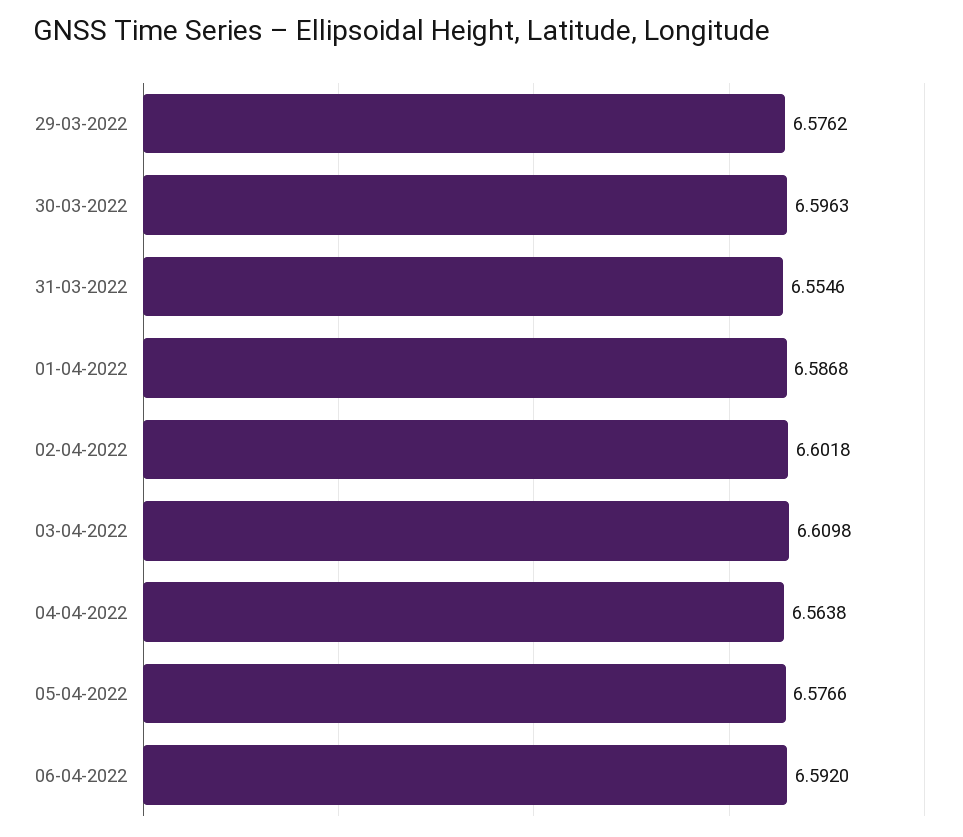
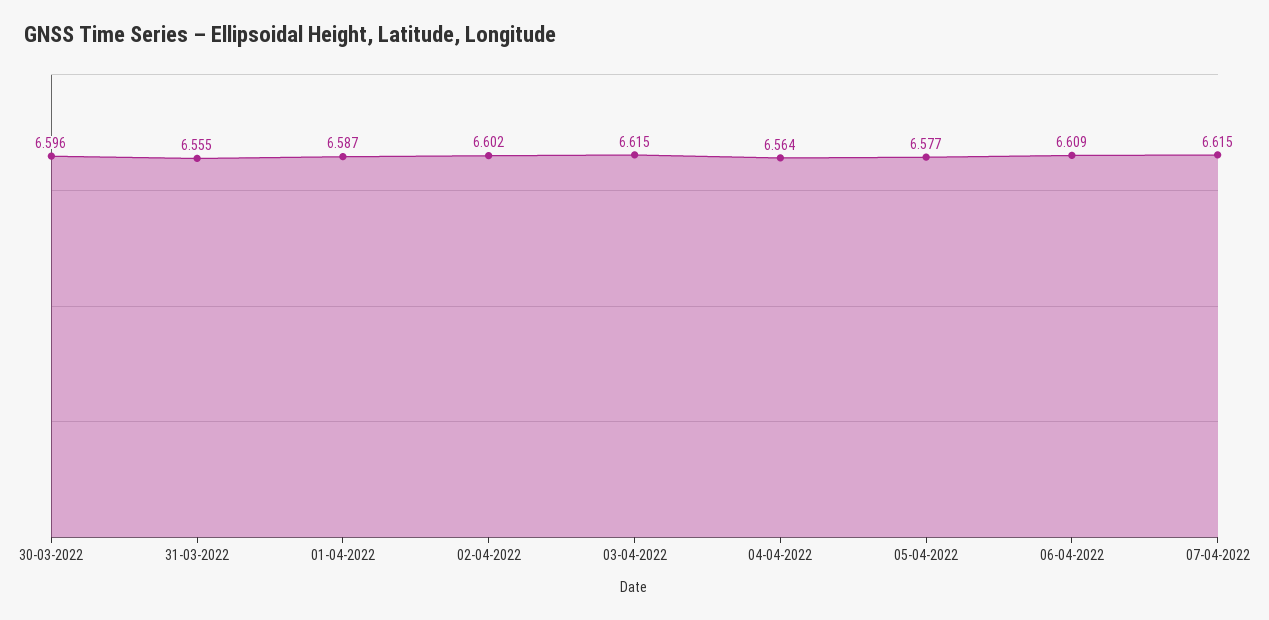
29-03-2022: 6.5762 -> none
03-04-2022: 6.6098 -> 6.615
06-04-2022: 6.592 -> 6.609
07-04-2022: none -> 6.615

